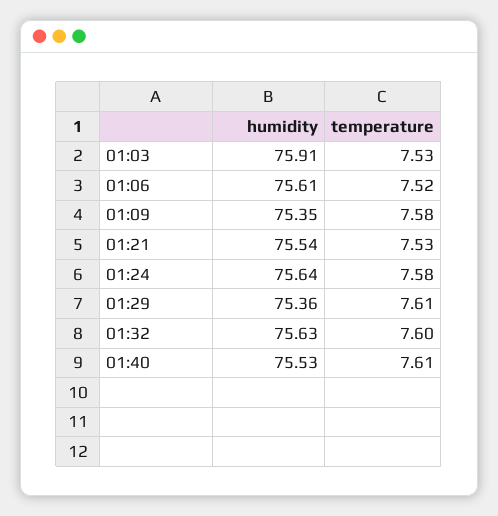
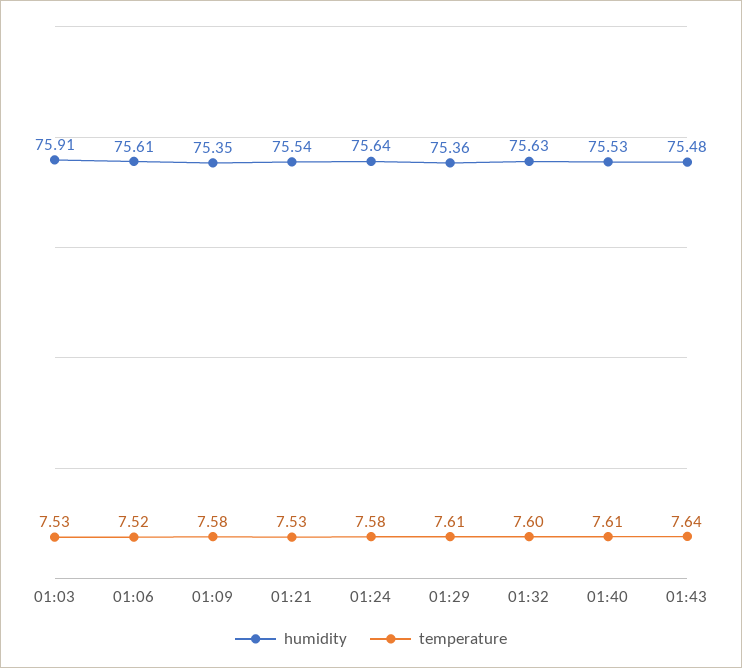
humidity, 01:43: none -> 75.48
temperature, 01:43: none -> 7.64

